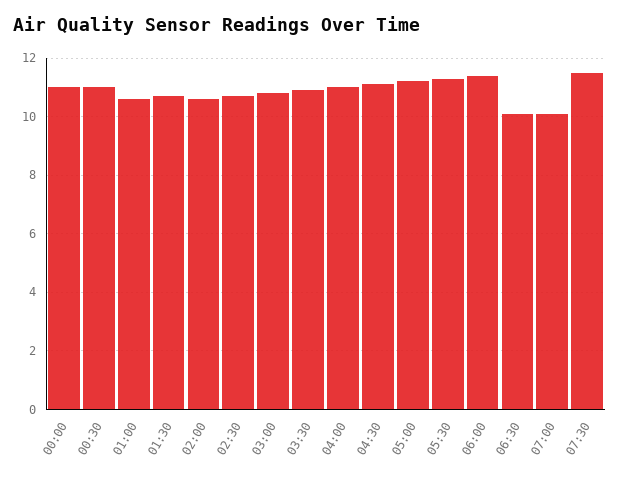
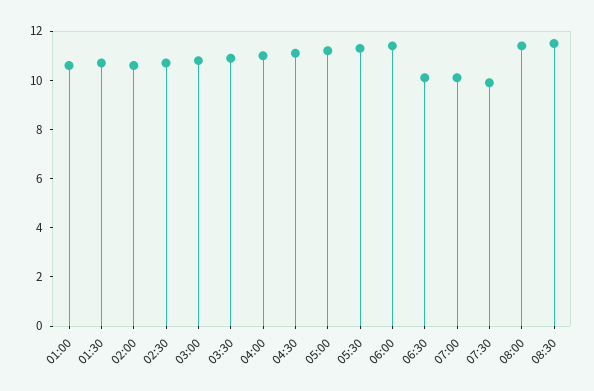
00:00: 11 -> none
00:30: 11 -> none
07:30: 11.5 -> 10
08:00: none -> 11.5
08:30: none -> 11.5

